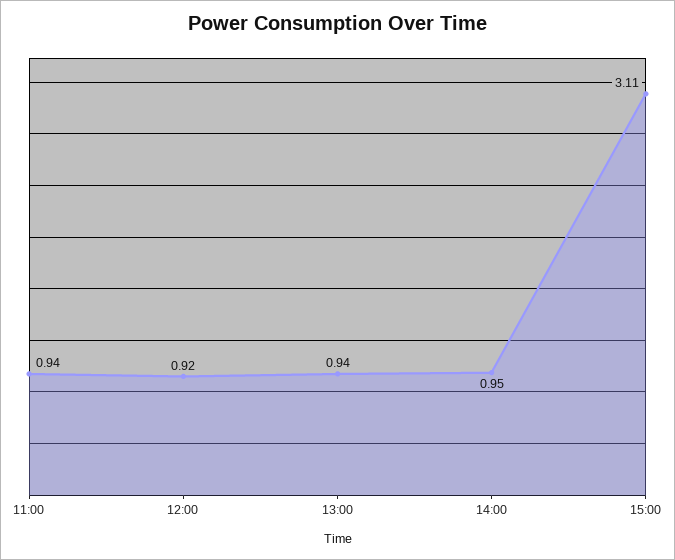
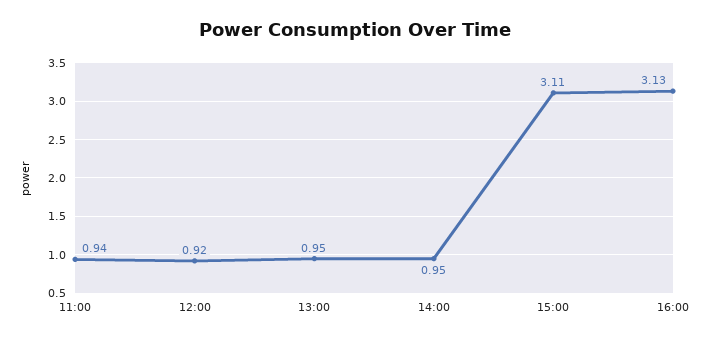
13:00: 0.94 -> 0.95
16:00: none -> 3.13

